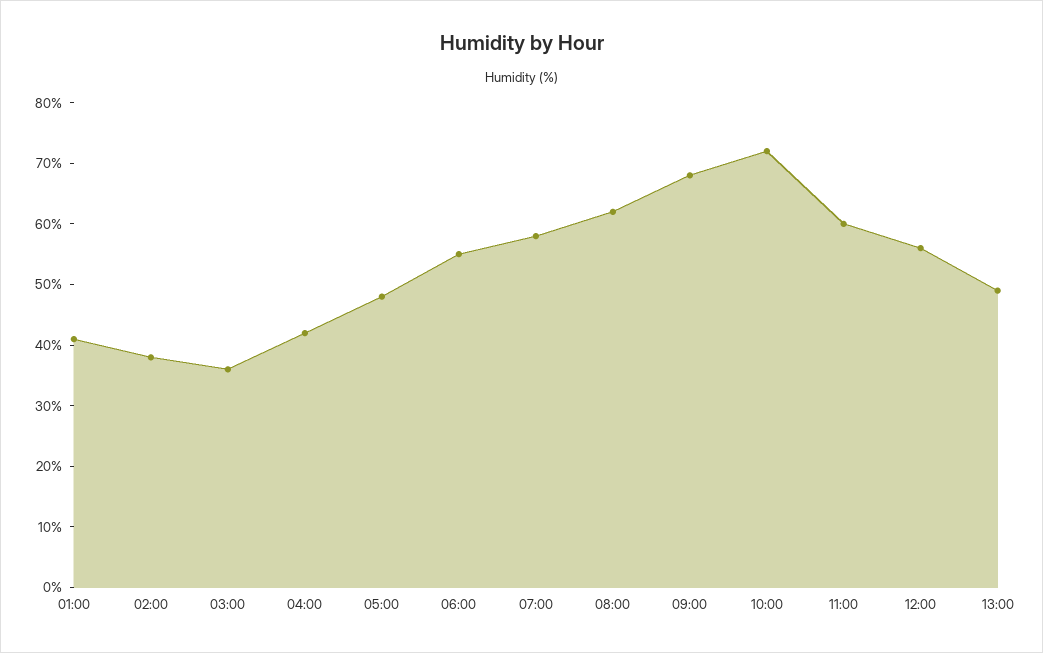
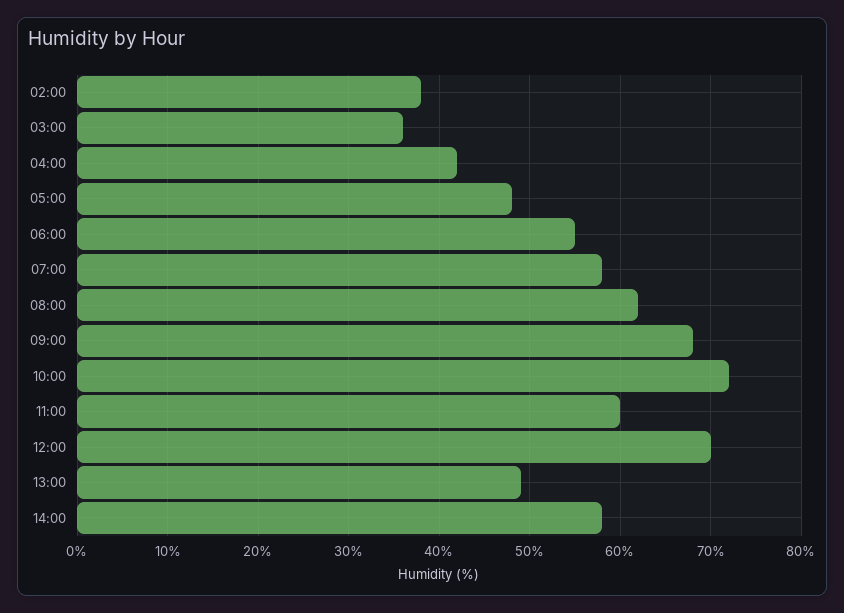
01:00: 40 -> none
12:00: 55 -> 70
14:00: none -> 58

